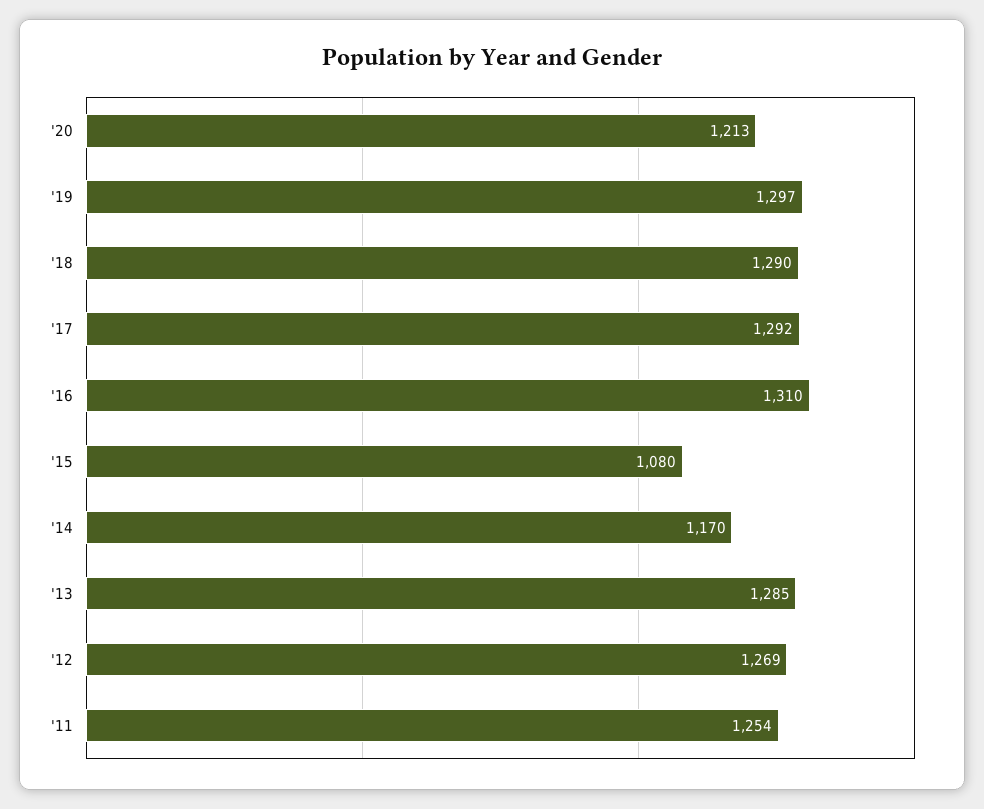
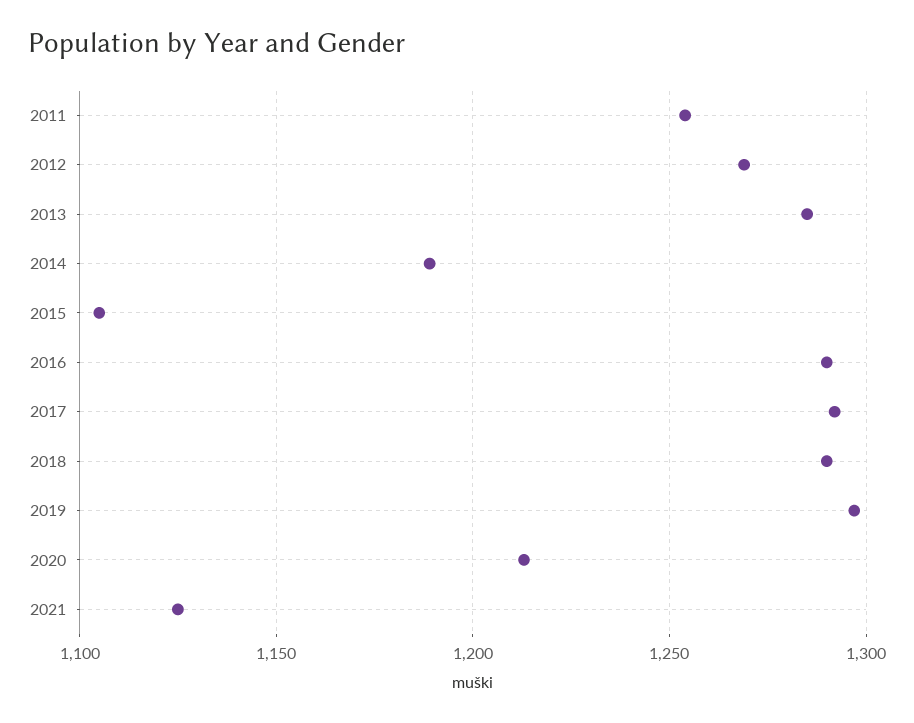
'16: 1310 -> 1290
'15: 1080 -> 1105
'14: 1170 -> 1190
2021: none -> 1125

